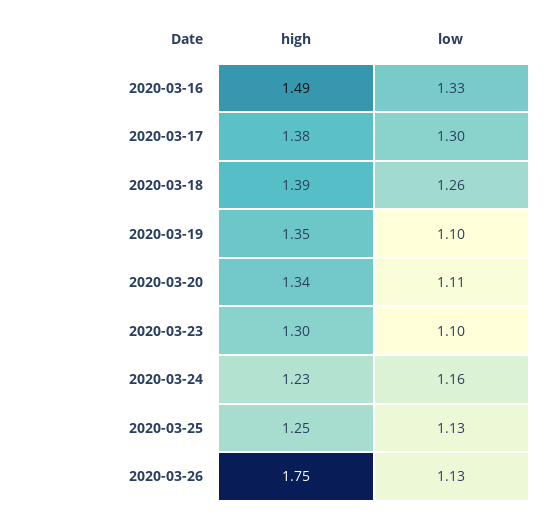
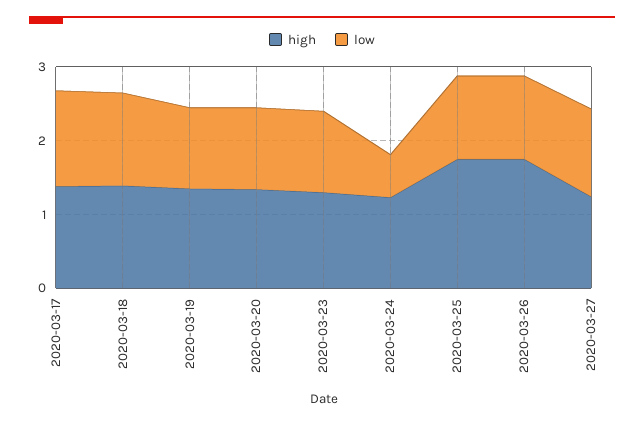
high, 2020-03-16: 1.49 -> none
low, 2020-03-16: 1.33 -> none
low, 2020-03-24: 1.16 -> 0.6
high, 2020-03-25: 1.25 -> 1.8
high, 2020-03-27: none -> 1.2
low, 2020-03-27: none -> 1.2

